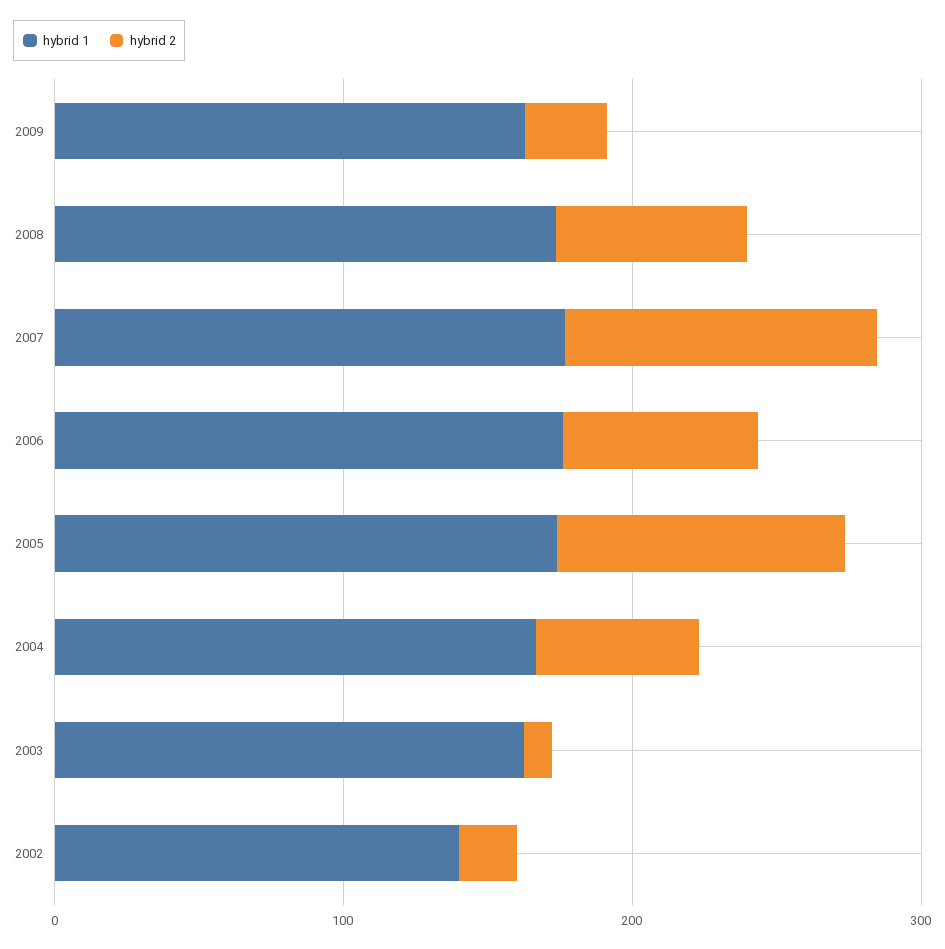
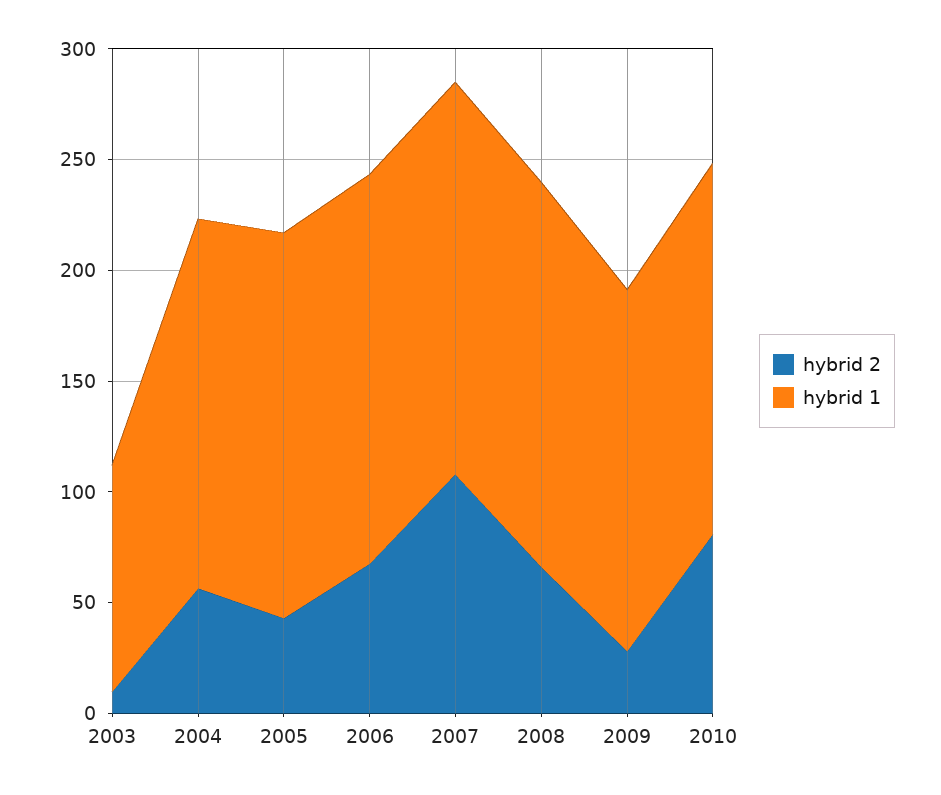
hybrid 2, 2005: 100 -> 40
hybrid 1, 2003: 160 -> 100
hybrid 1, 2002: 140 -> none
hybrid 2, 2002: 20 -> none
hybrid 2, 2010: none -> 80
hybrid 1, 2010: none -> 170

